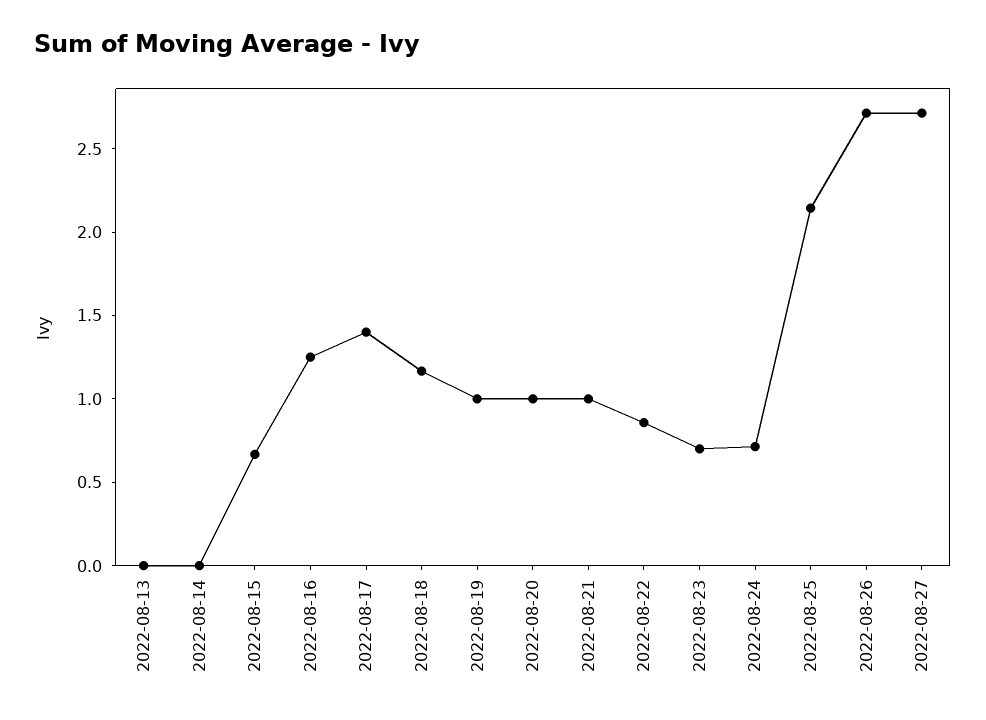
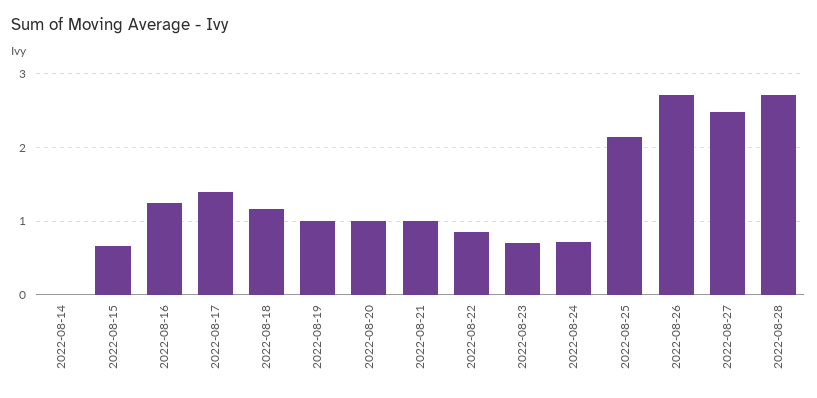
2022-08-13: 0 -> none
2022-08-27: 2.7 -> 2.5
2022-08-28: none -> 2.7

